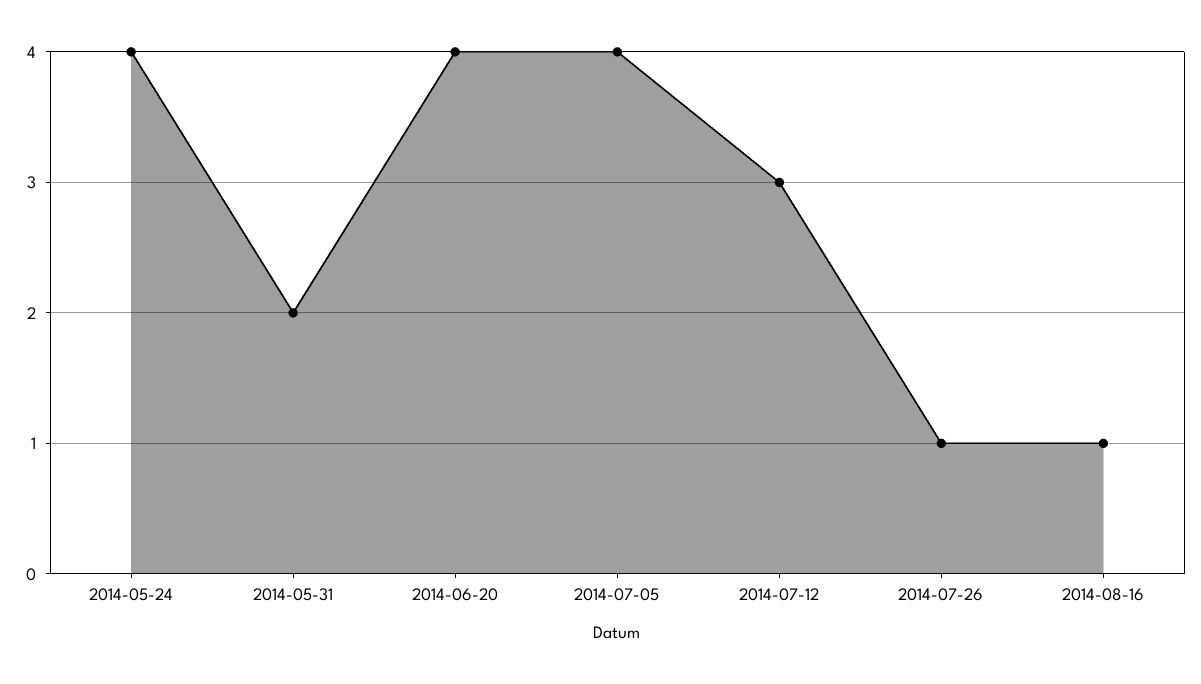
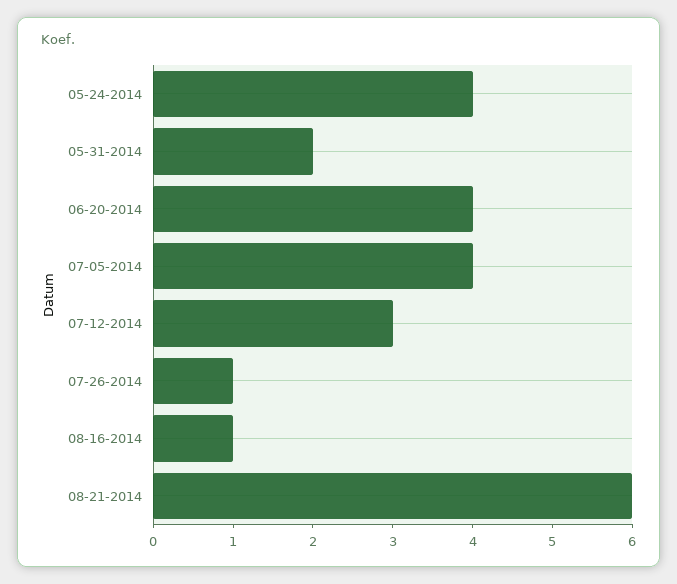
08-21-2014: none -> 6

